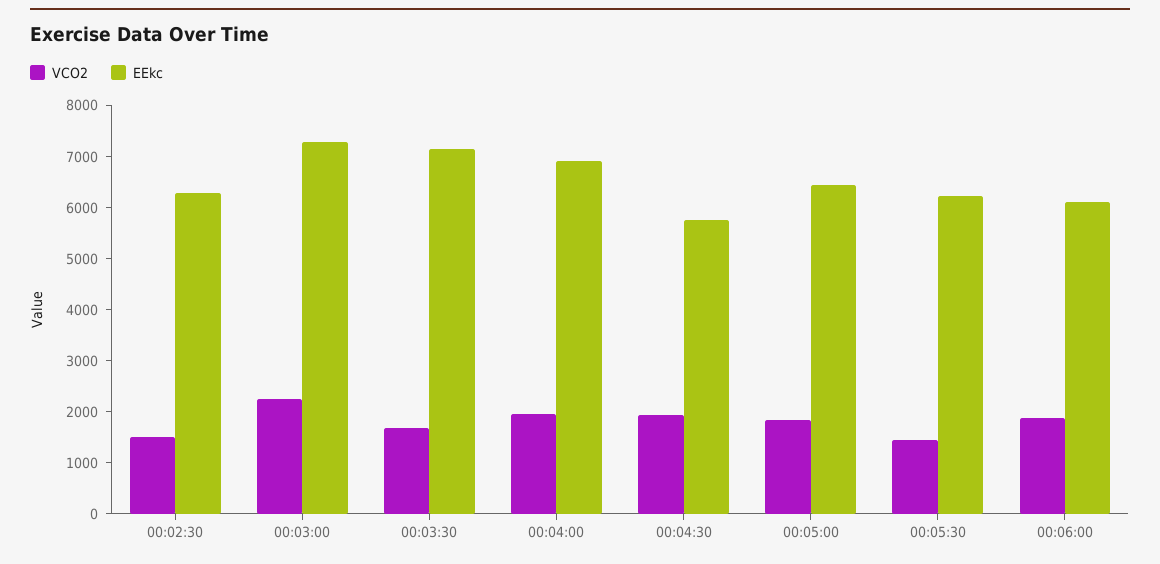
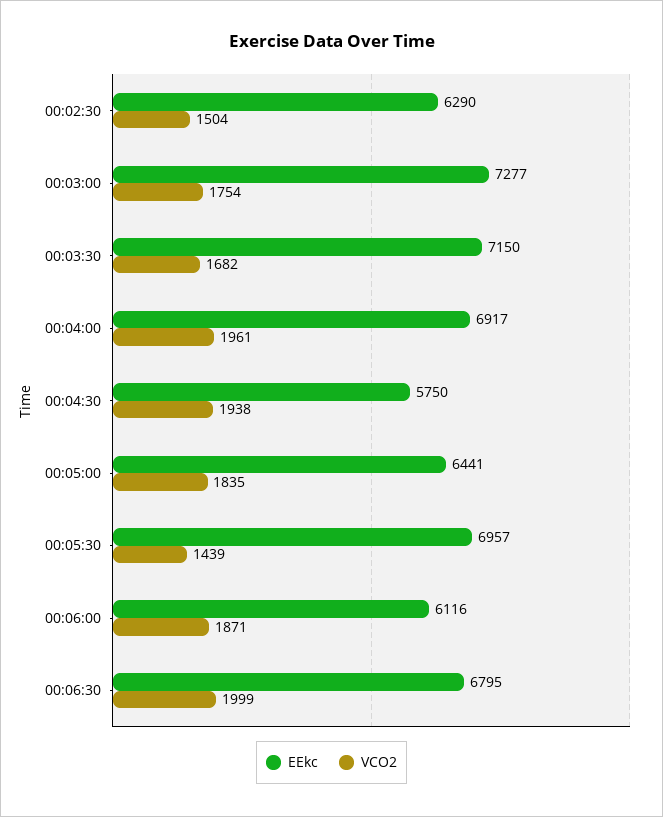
VCO2, 00:03:00: 2200 -> 1754
EEkc, 00:05:30: 6200 -> 6957
EEkc, 00:06:30: none -> 6795
VCO2, 00:06:30: none -> 1999

